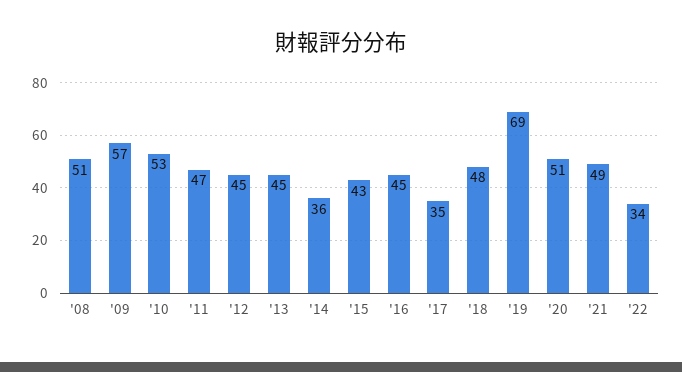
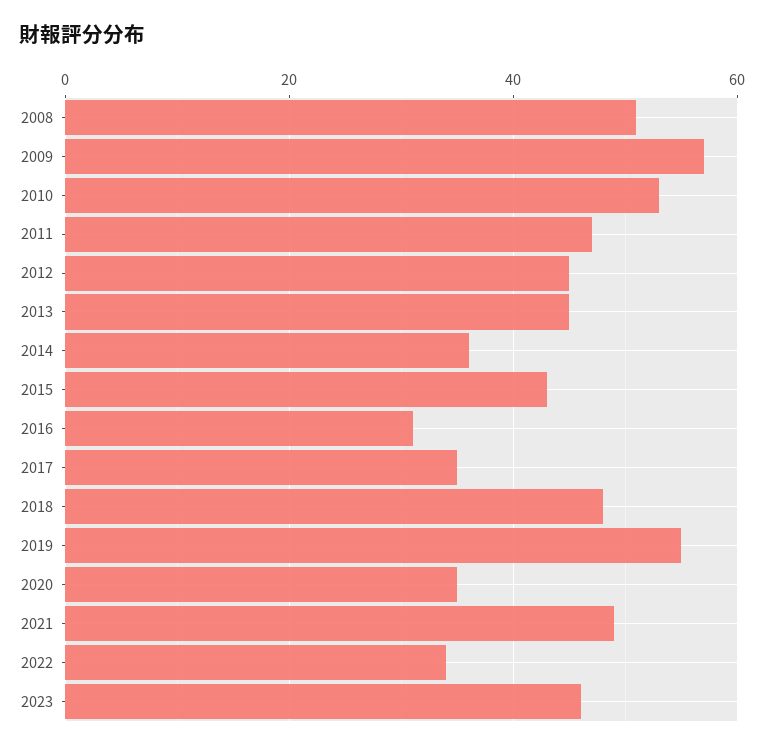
'16: 45 -> 30
'19: 69 -> 55
'20: 51 -> 35
2023: none -> 45

